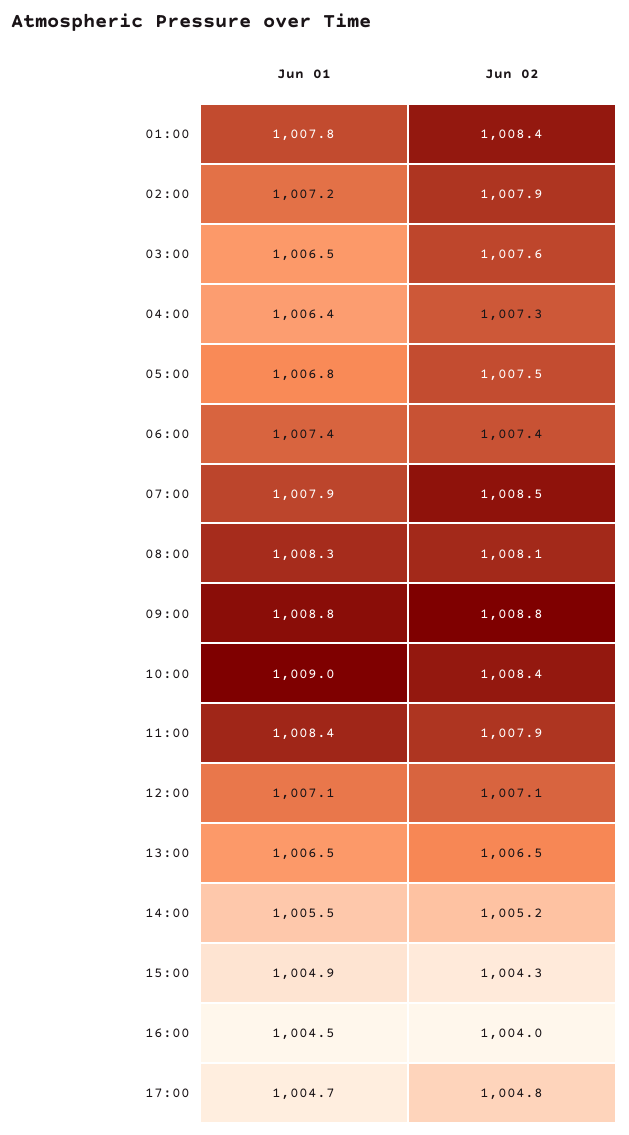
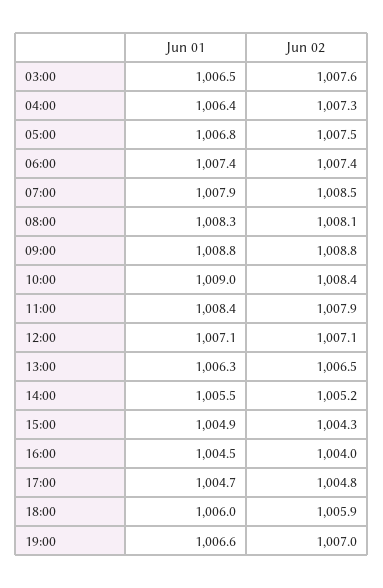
Jun 01, 01:00: 1007.8 -> none
Jun 02, 01:00: 1008.4 -> none
Jun 01, 02:00: 1007.2 -> none
Jun 02, 02:00: 1007.9 -> none
Jun 01, 13:00: 1006.5 -> 1006.3
Jun 01, 18:00: none -> 1006
Jun 02, 18:00: none -> 1005.9
Jun 01, 19:00: none -> 1006.6
Jun 02, 19:00: none -> 1007

